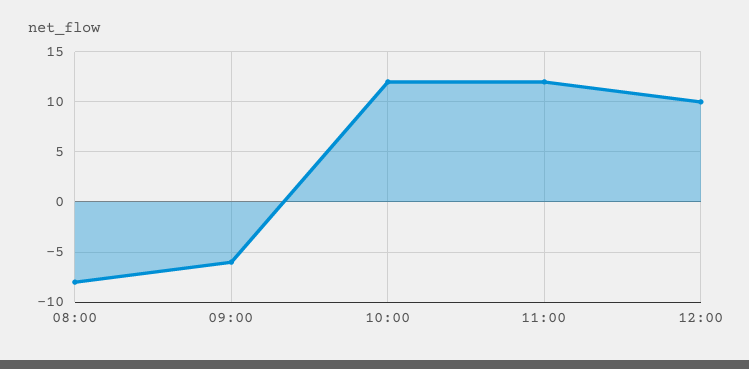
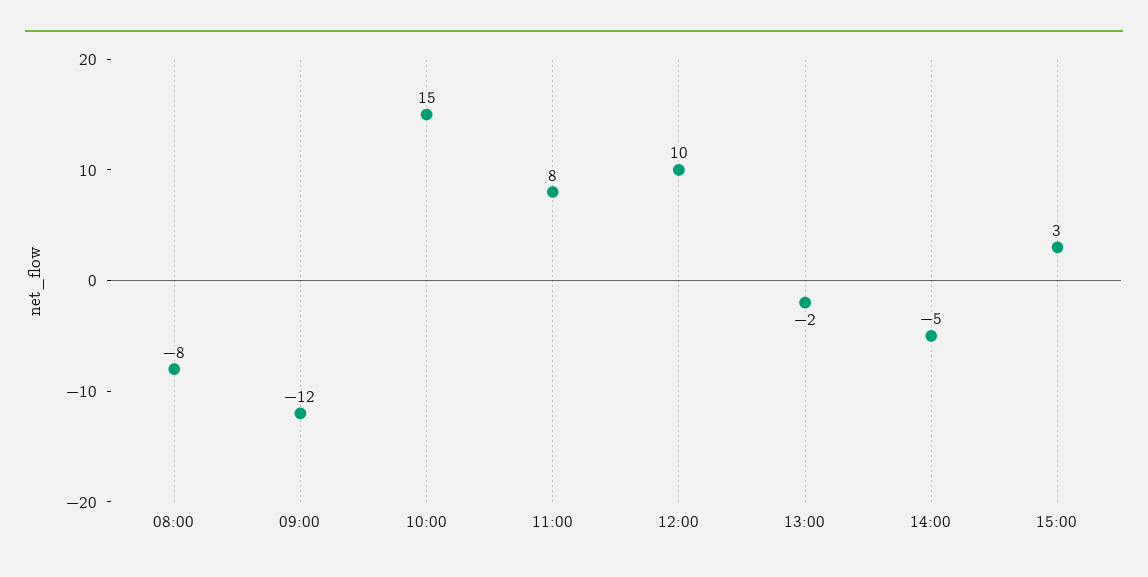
09:00: -6 -> -12
10:00: 12 -> 15
11:00: 12 -> 8
13:00: none -> -2
14:00: none -> -5
15:00: none -> 3

